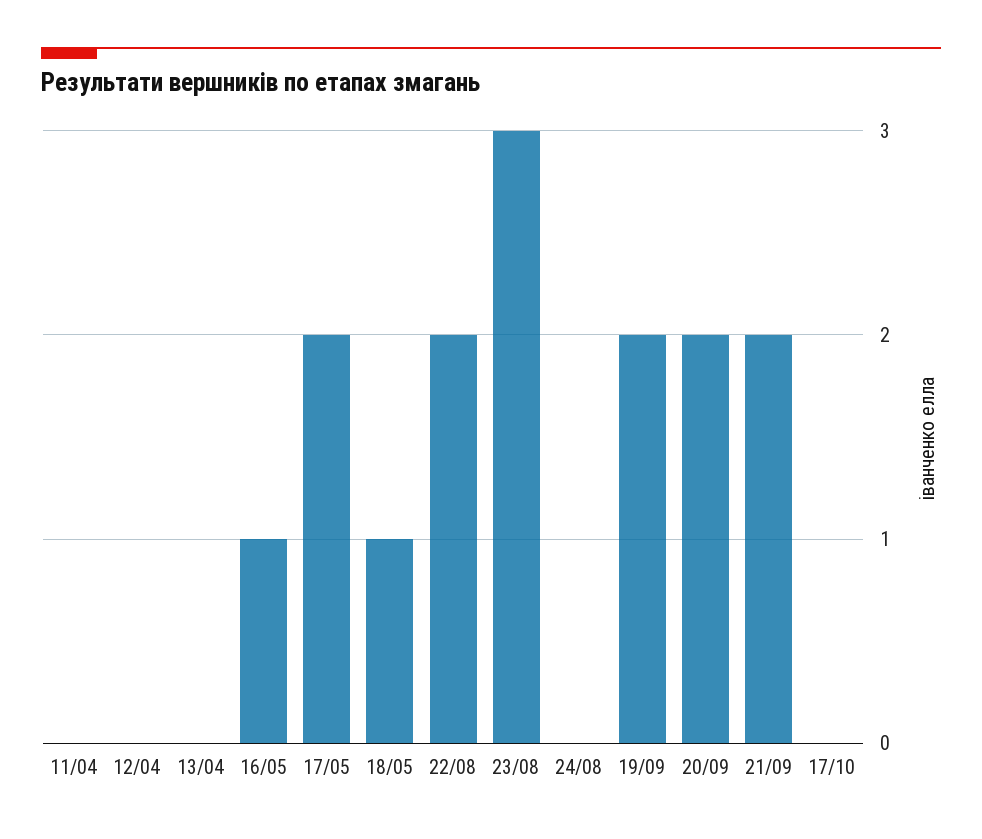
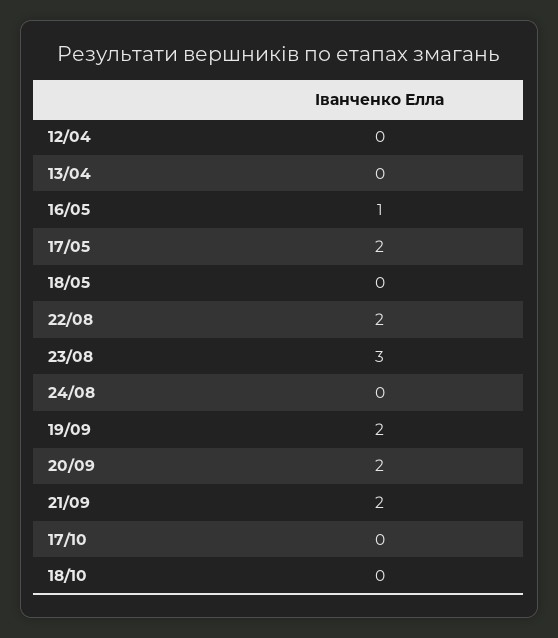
11/04: 0 -> none
18/05: 1 -> 0
18/10: none -> 0

